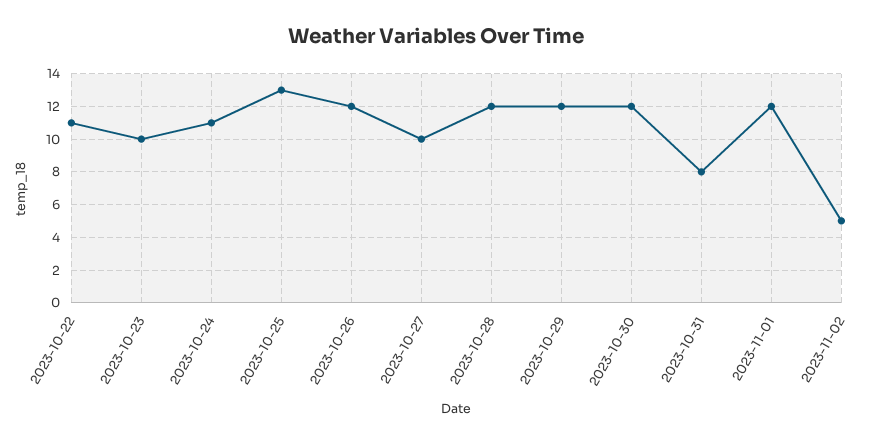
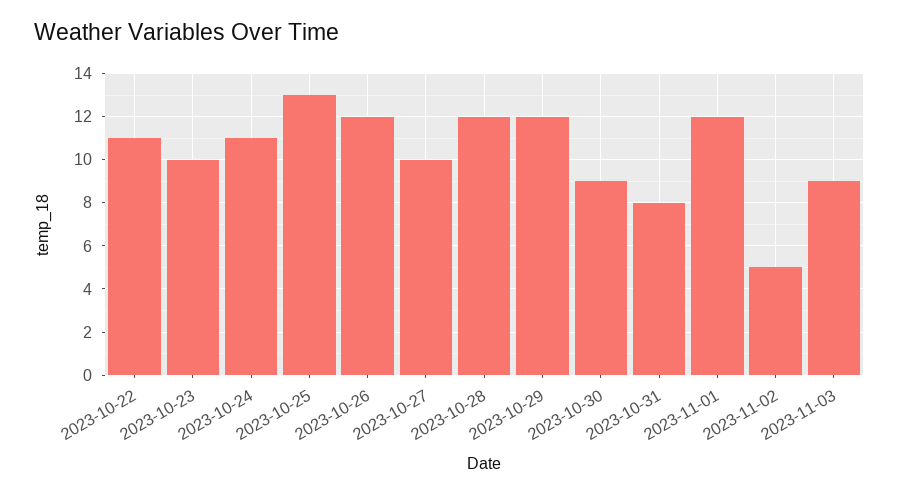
2023-10-30: 12 -> 9
2023-11-03: none -> 9

